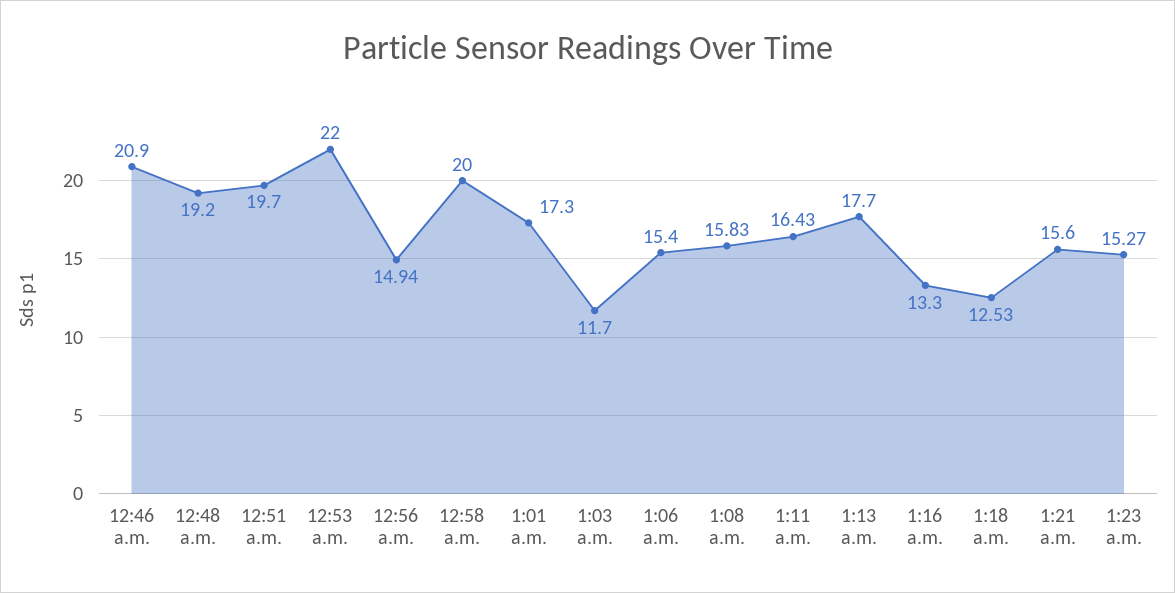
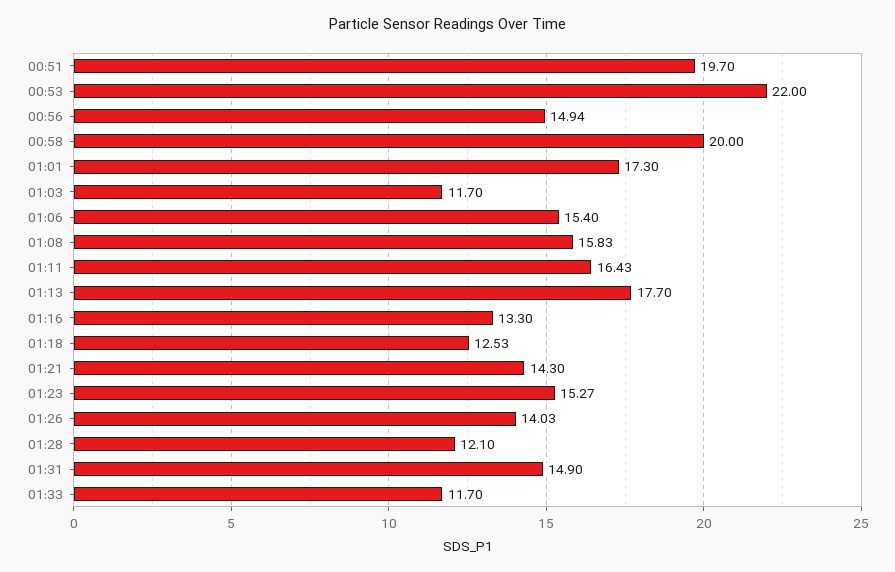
12:46 a.m.: 20.9 -> none
12:48 a.m.: 19.2 -> none
1:21 a.m.: 15.6 -> 14.3
01:26: none -> 14.03
01:28: none -> 12.1
01:31: none -> 14.9
01:33: none -> 11.7

